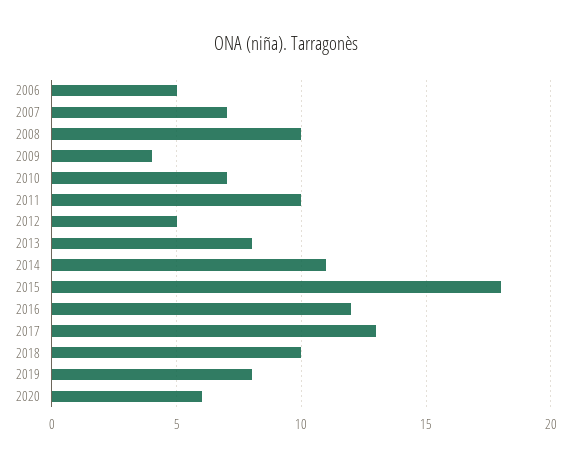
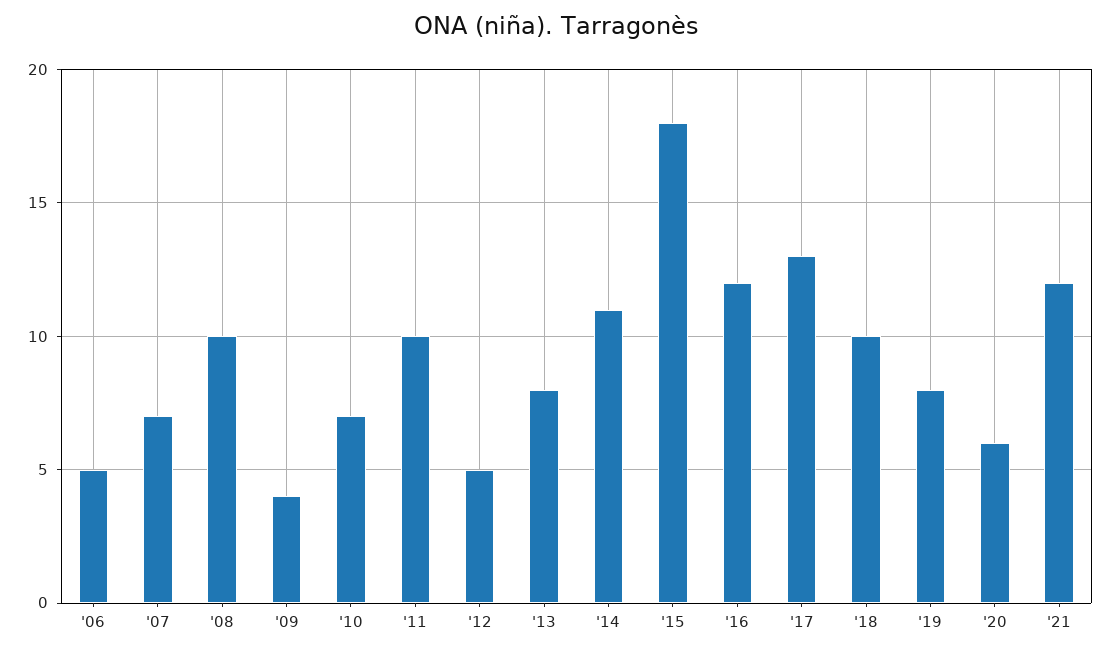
'21: none -> 12

